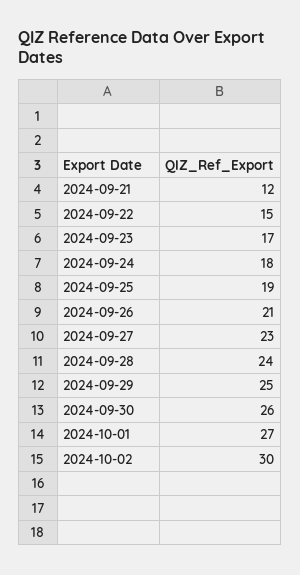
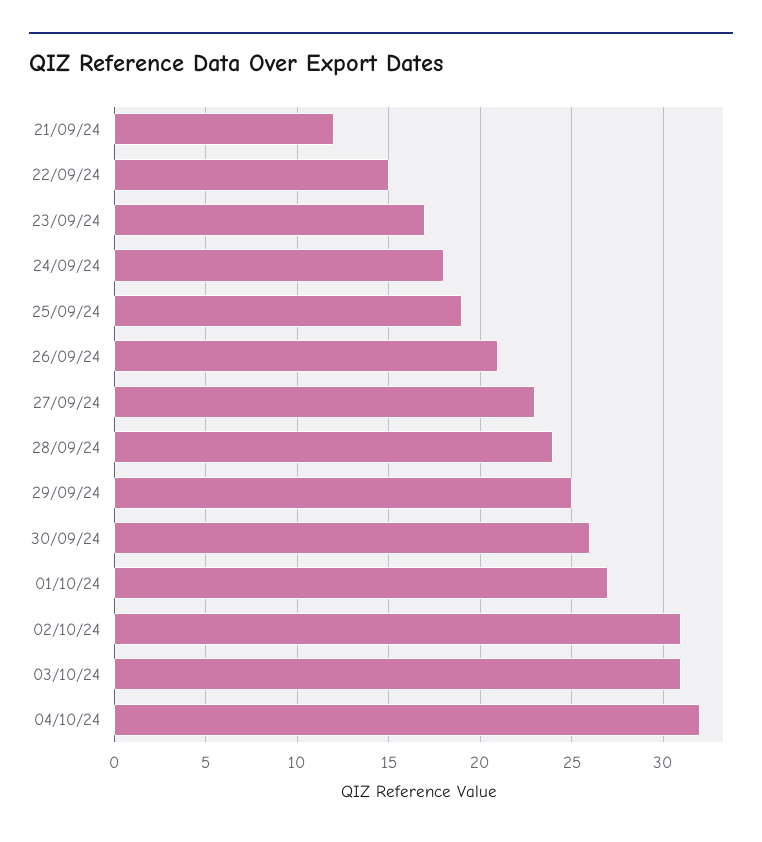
2024-10-02: 30 -> 31
03/10/24: none -> 31
04/10/24: none -> 32

